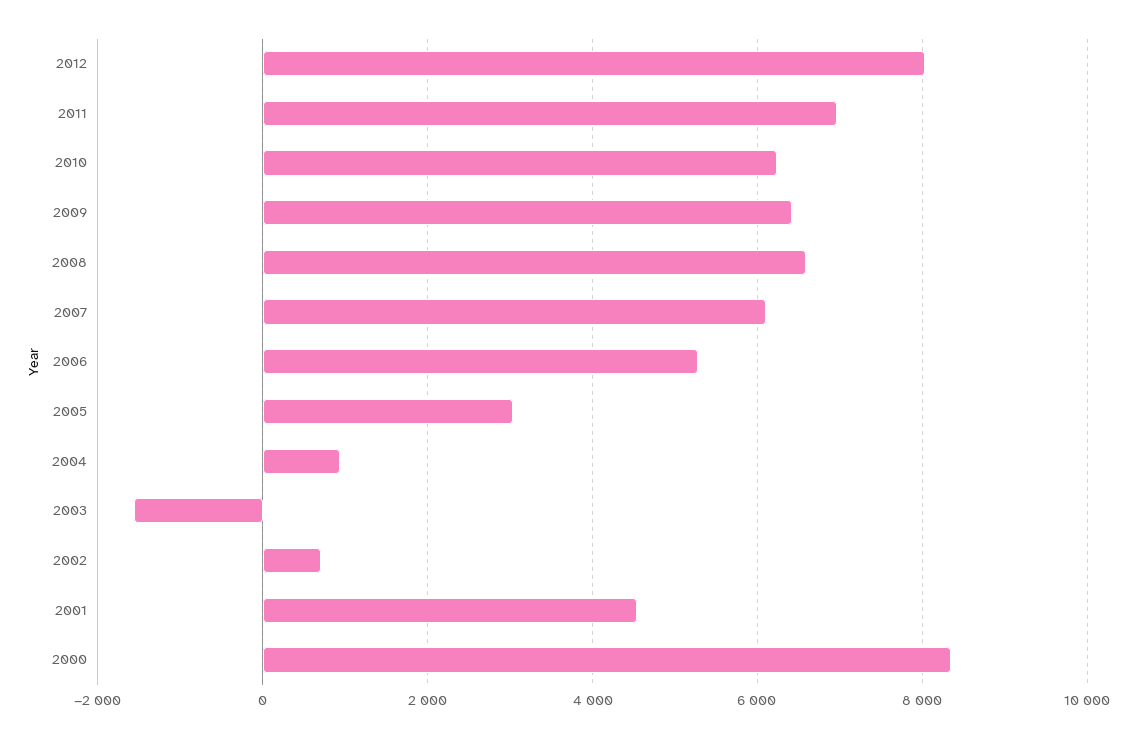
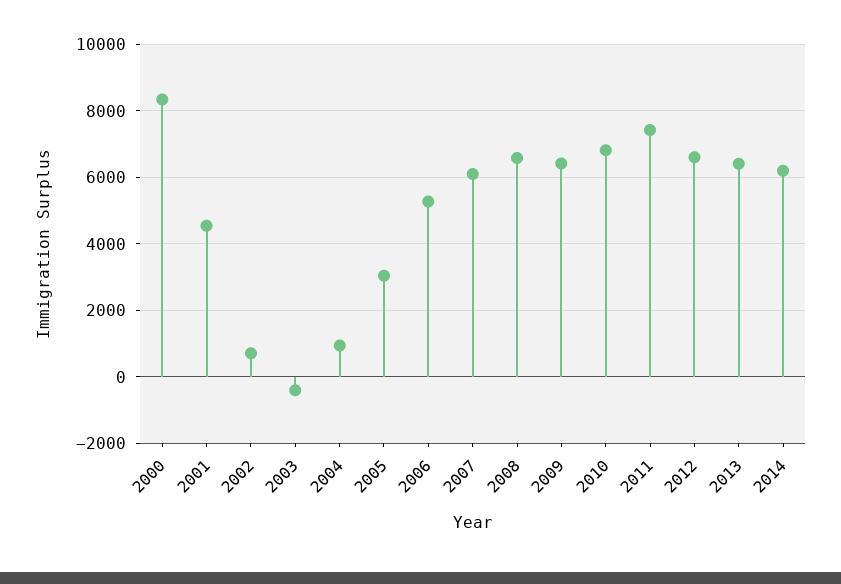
2012: 8000 -> 6600
2011: 7000 -> 7400
2010: 6200 -> 6800
2003: -1600 -> -400
2013: none -> 6400
2014: none -> 6200

